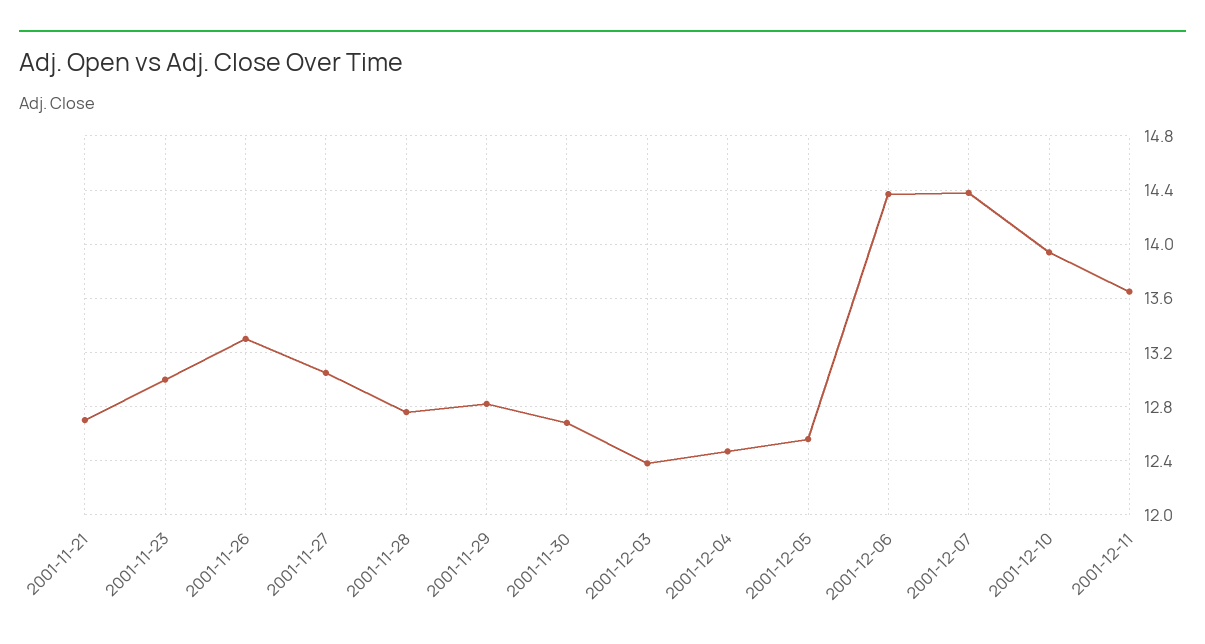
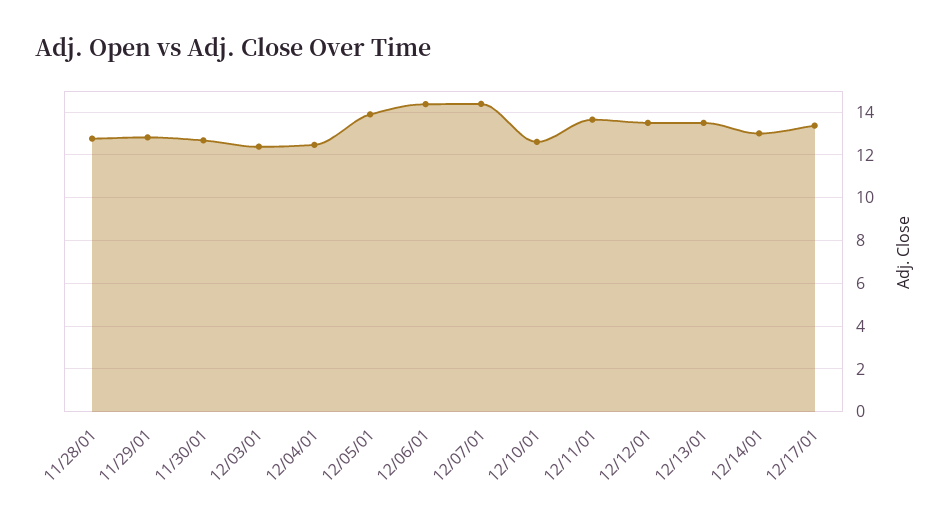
2001-11-21: 12.7 -> none
2001-11-23: 13 -> none
2001-11-26: 13.3 -> none
2001-11-27: 13.05 -> none
2001-12-05: 12.55 -> 14
2001-12-10: 13.95 -> 12.5
12/12/01: none -> 13.5
12/13/01: none -> 13.5
12/14/01: none -> 13
12/17/01: none -> 13.5

